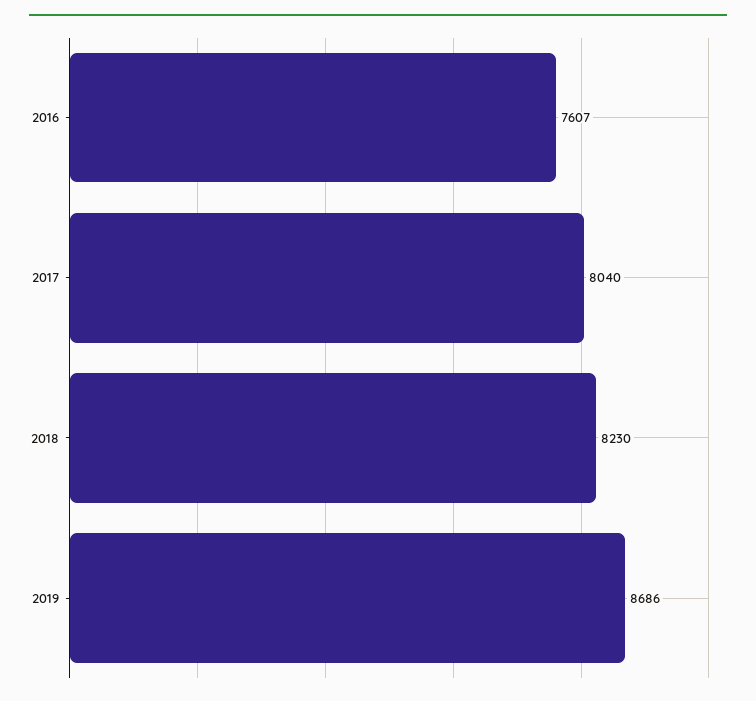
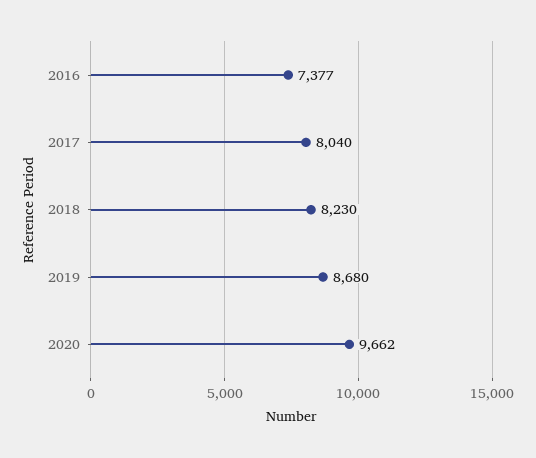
2016: 7607 -> 7377
2019: 8686 -> 8680
2020: none -> 9662

